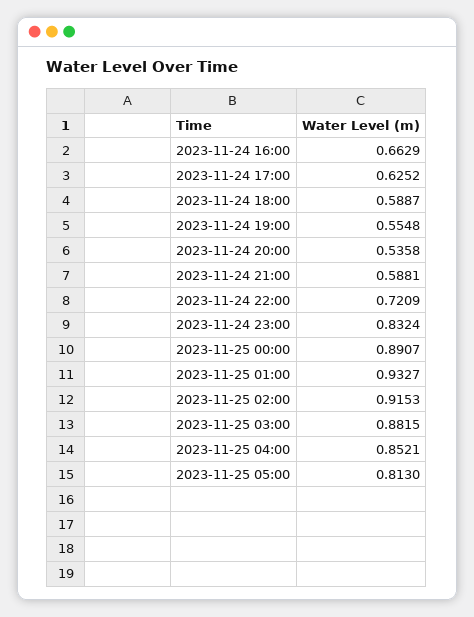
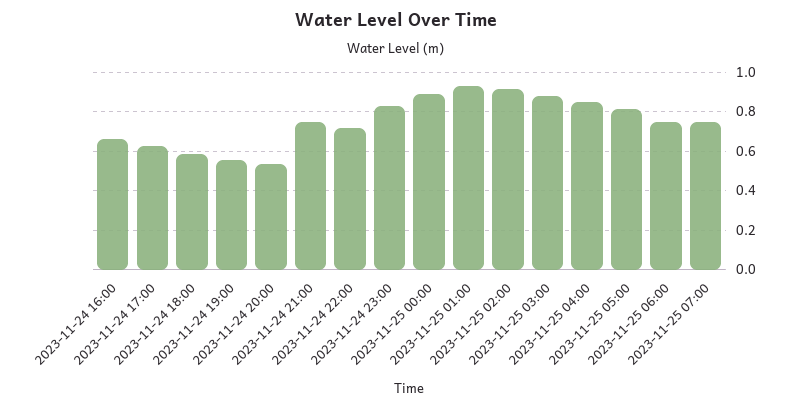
2023-11-24 21:00: 0.5881 -> 0.75
2023-11-25 06:00: none -> 0.75
2023-11-25 07:00: none -> 0.75

